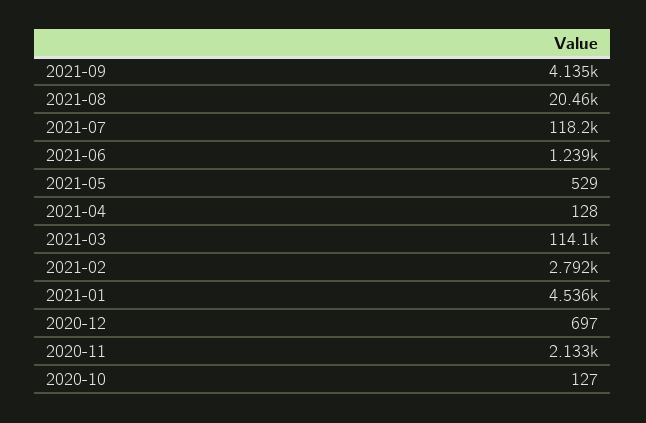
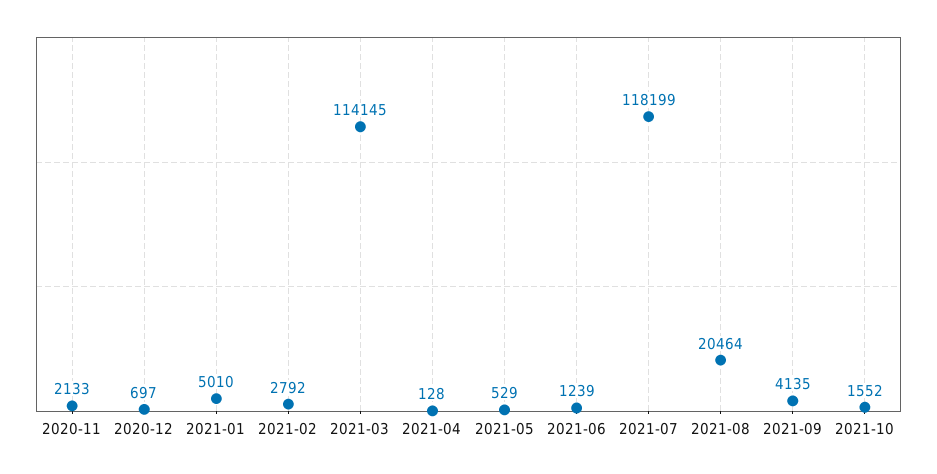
2021-01: 4536 -> 5010
2020-10: 127 -> none
2021-10: none -> 1552

